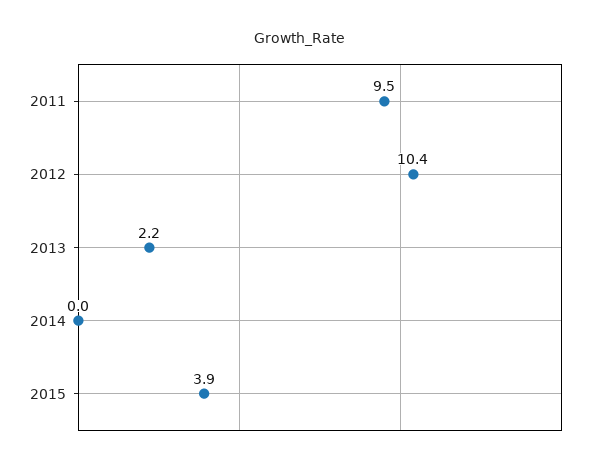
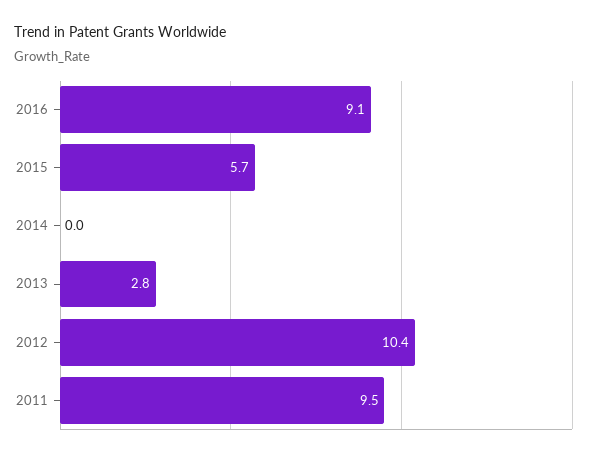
2013: 2.2 -> 2.8
2015: 3.9 -> 5.7
2016: none -> 9.1

